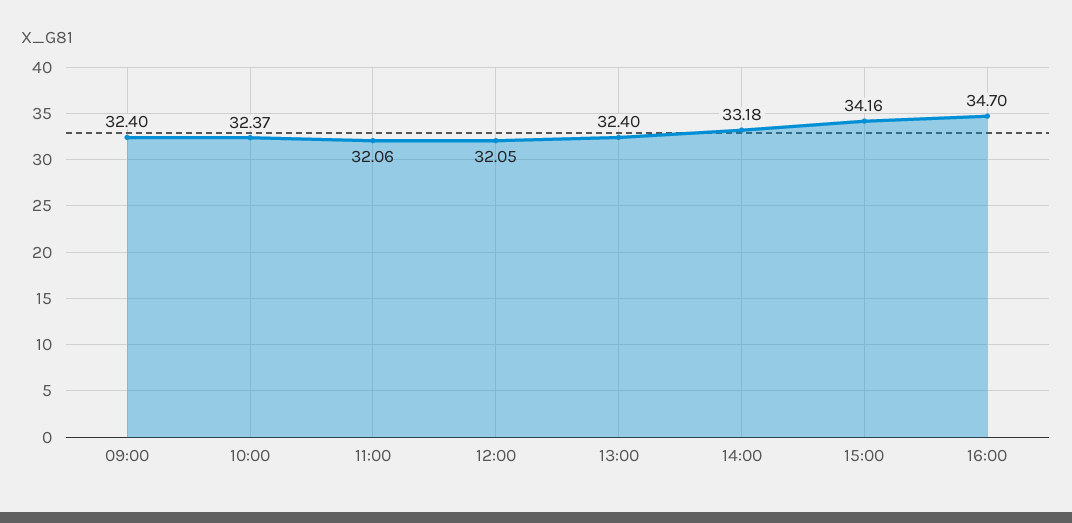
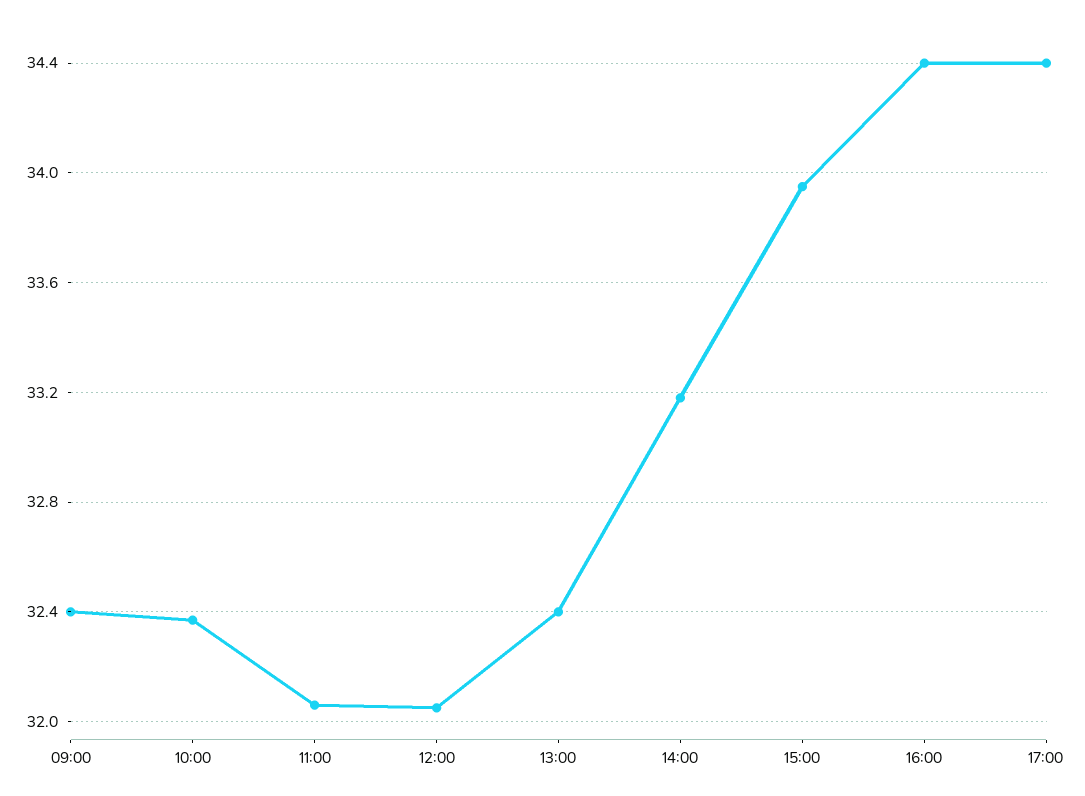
15:00: 34.16 -> 33.95
16:00: 34.7 -> 34.4
17:00: none -> 34.4

